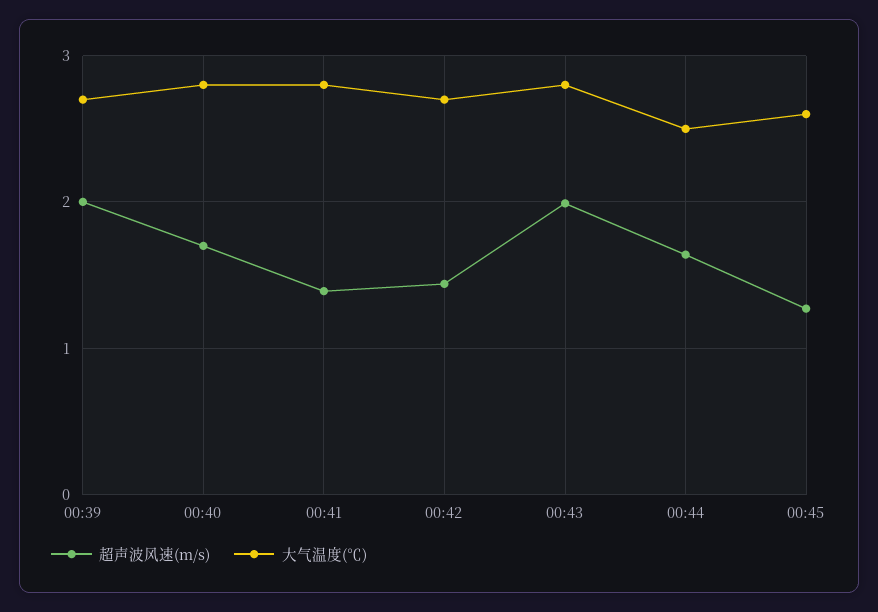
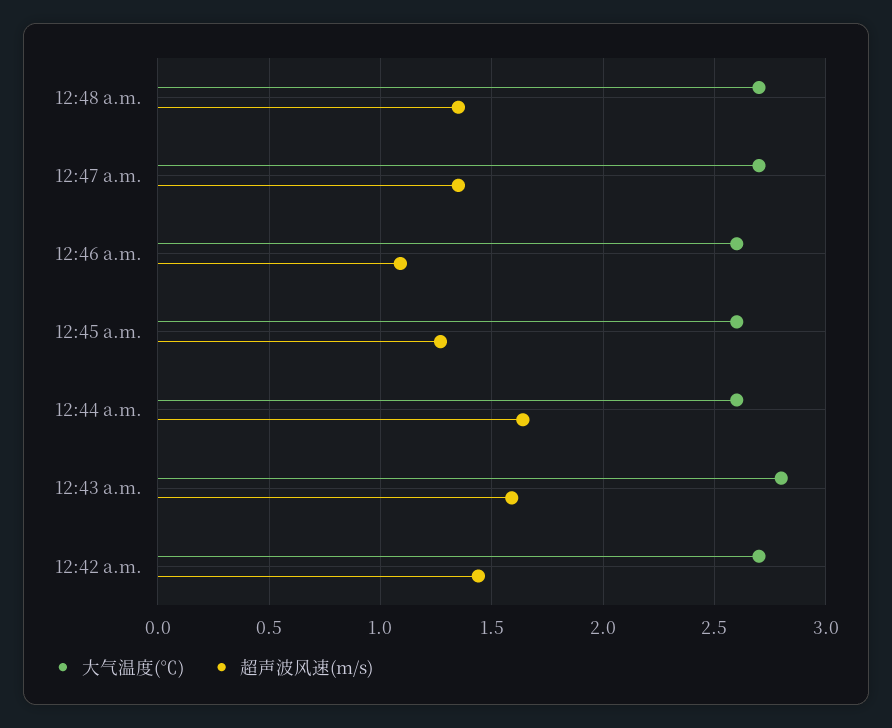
超声波风速(m/s), 00:39: 2 -> none
大气温度(℃), 00:39: 2.7 -> none
超声波风速(m/s), 00:40: 1.7 -> none
大气温度(℃), 00:40: 2.8 -> none
超声波风速(m/s), 00:41: 1.4 -> none
大气温度(℃), 00:41: 2.8 -> none
超声波风速(m/s), 00:43: 2 -> 1.6
大气温度(℃), 00:44: 2.5 -> 2.6
大气温度(℃), 12:48 a.m.: none -> 2.7
超声波风速(m/s), 12:48 a.m.: none -> 1.35
大气温度(℃), 12:47 a.m.: none -> 2.7
超声波风速(m/s), 12:47 a.m.: none -> 1.35
大气温度(℃), 12:46 a.m.: none -> 2.6
超声波风速(m/s), 12:46 a.m.: none -> 1.1

